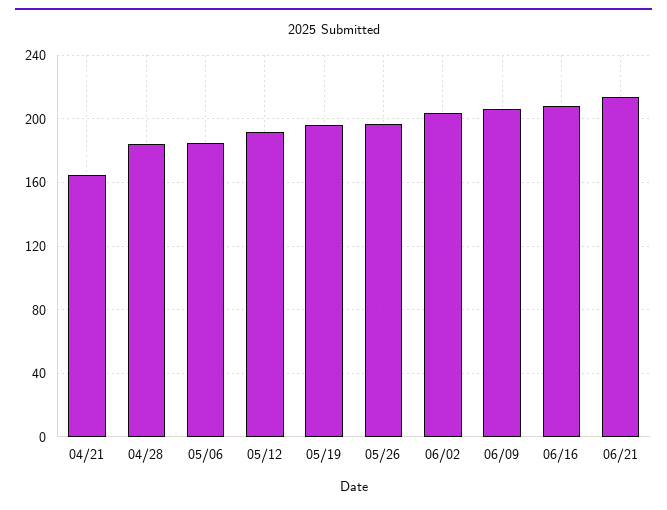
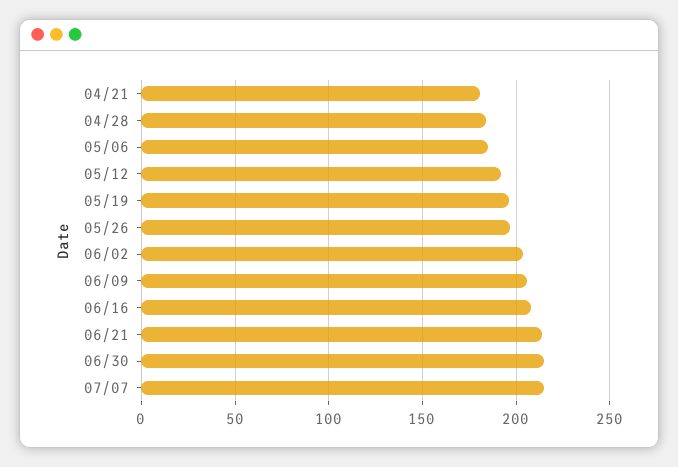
04/21: 165 -> 180
06/30: none -> 215
07/07: none -> 215

